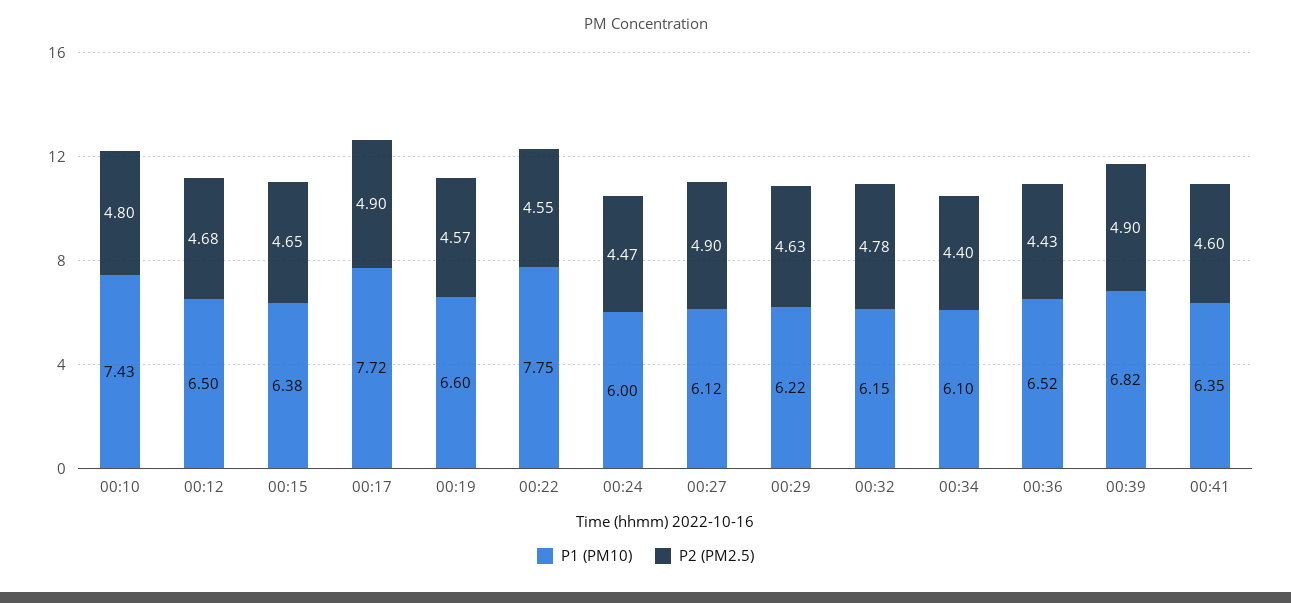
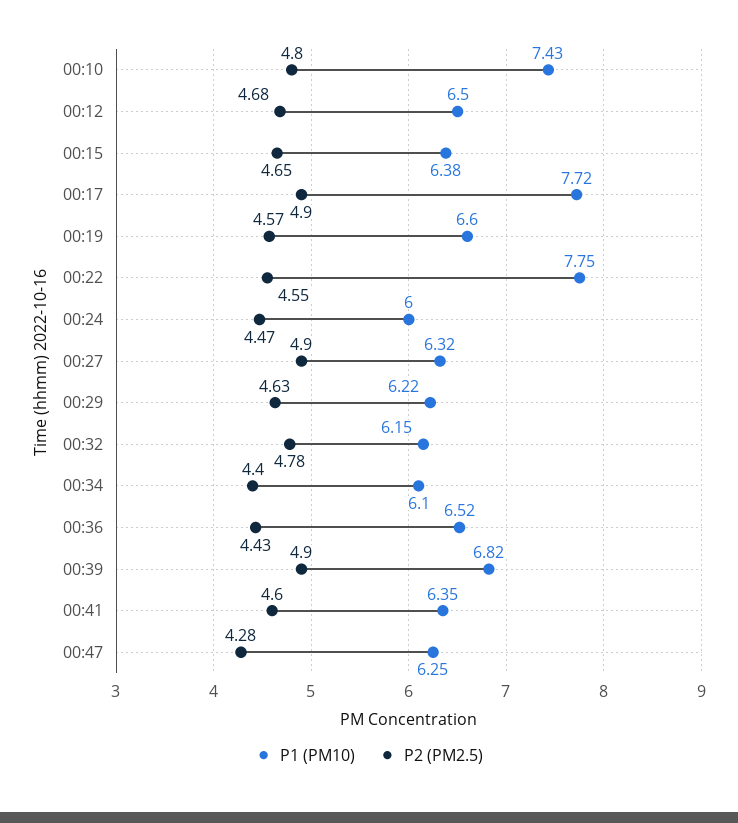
P1 (PM10), 00:27: 6.12 -> 6.32
P1 (PM10), 00:47: none -> 6.25
P2 (PM2.5), 00:47: none -> 4.28

